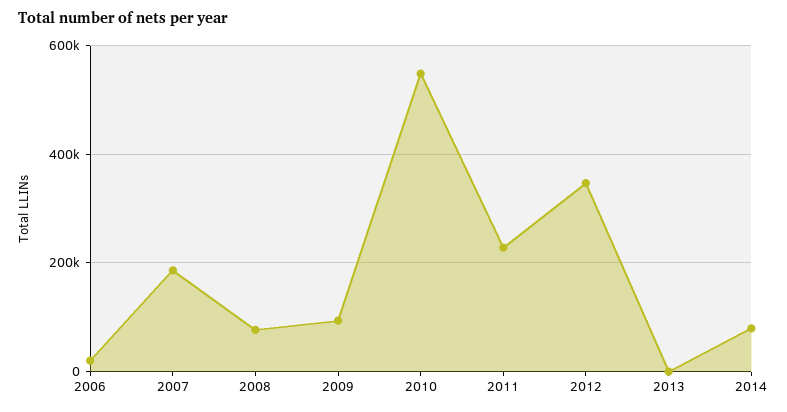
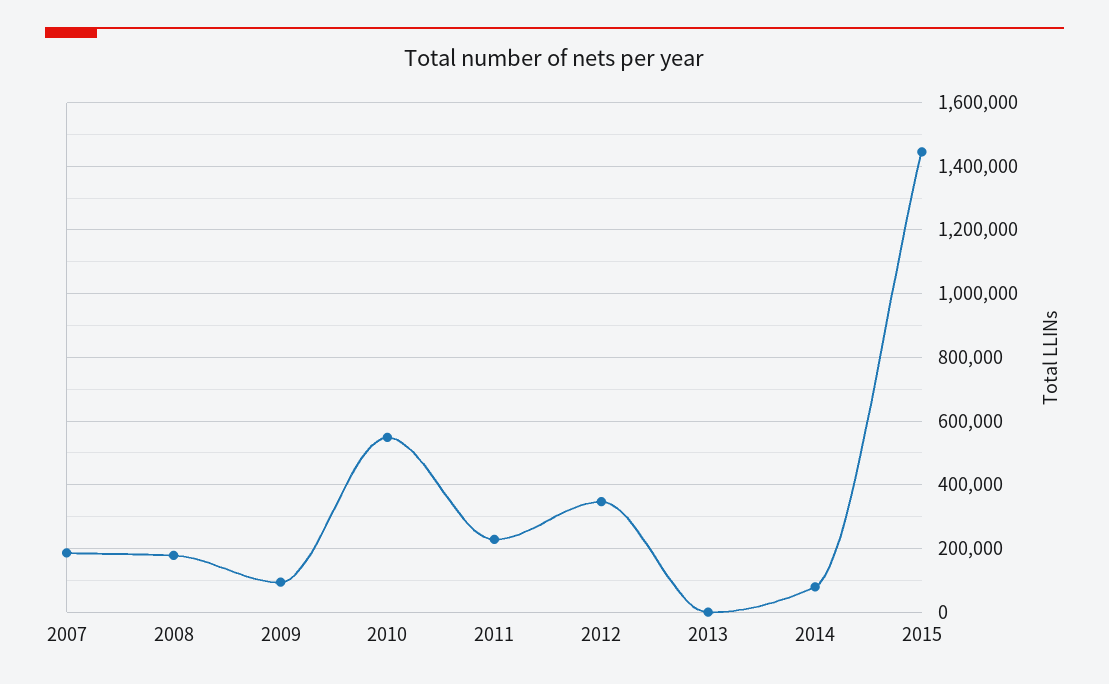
2006: 20000 -> none
2008: 80000 -> 180000
2015: none -> 1440000

